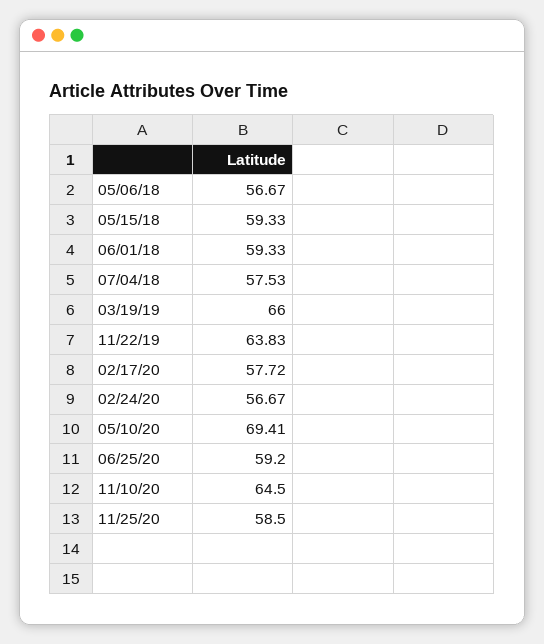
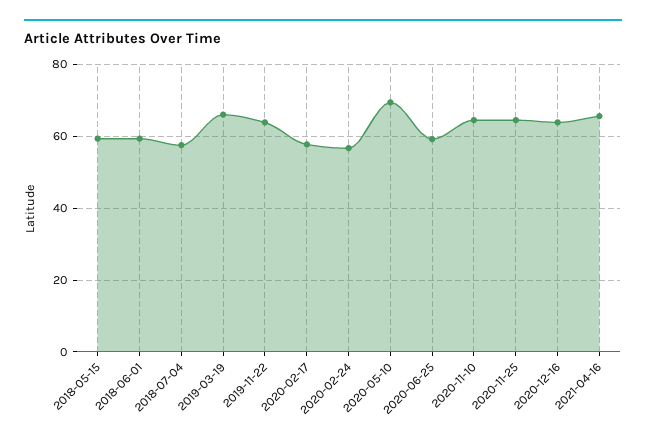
05/06/18: 56.67 -> none
11/25/20: 58.5 -> 64
2020-12-16: none -> 64
2021-04-16: none -> 66

